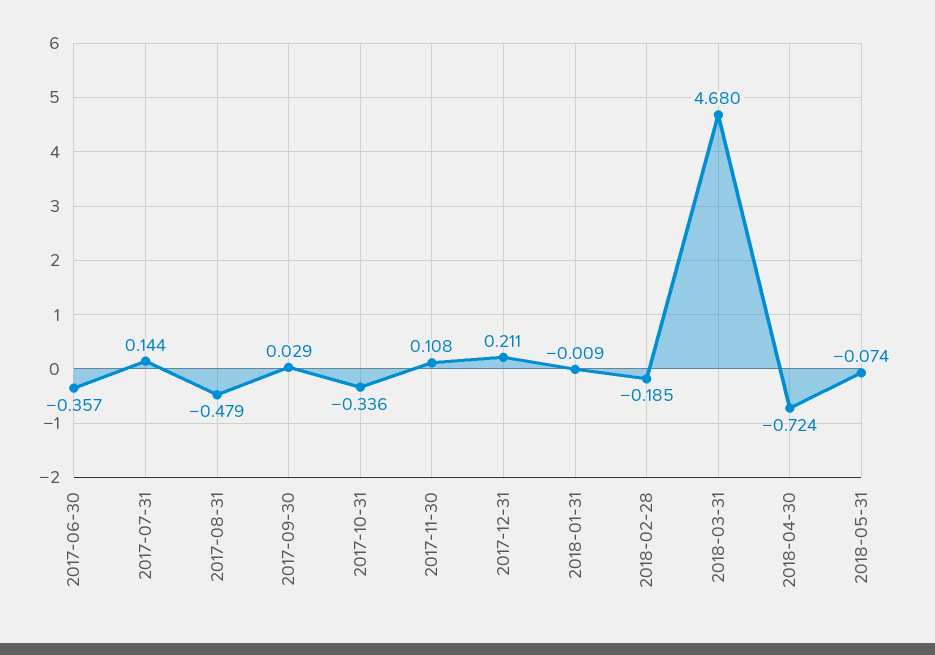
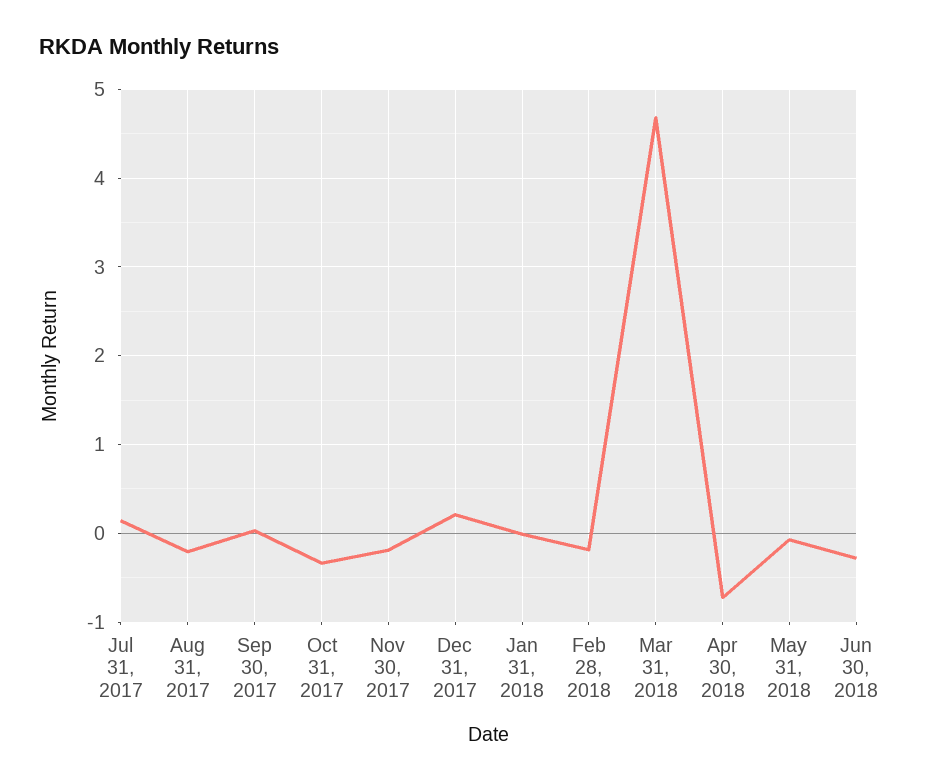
2017-06-30: -0.357 -> none
2017-08-31: -0.479 -> -0.2
2017-11-30: 0.108 -> -0.2
Jun 30, 2018: none -> -0.3

